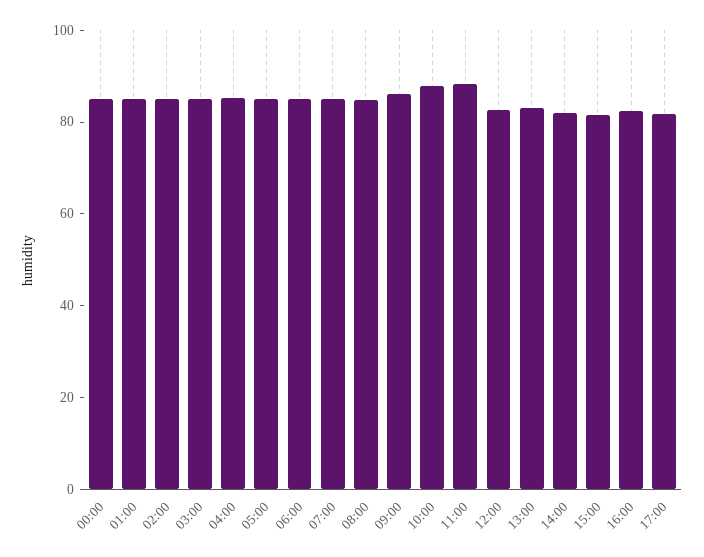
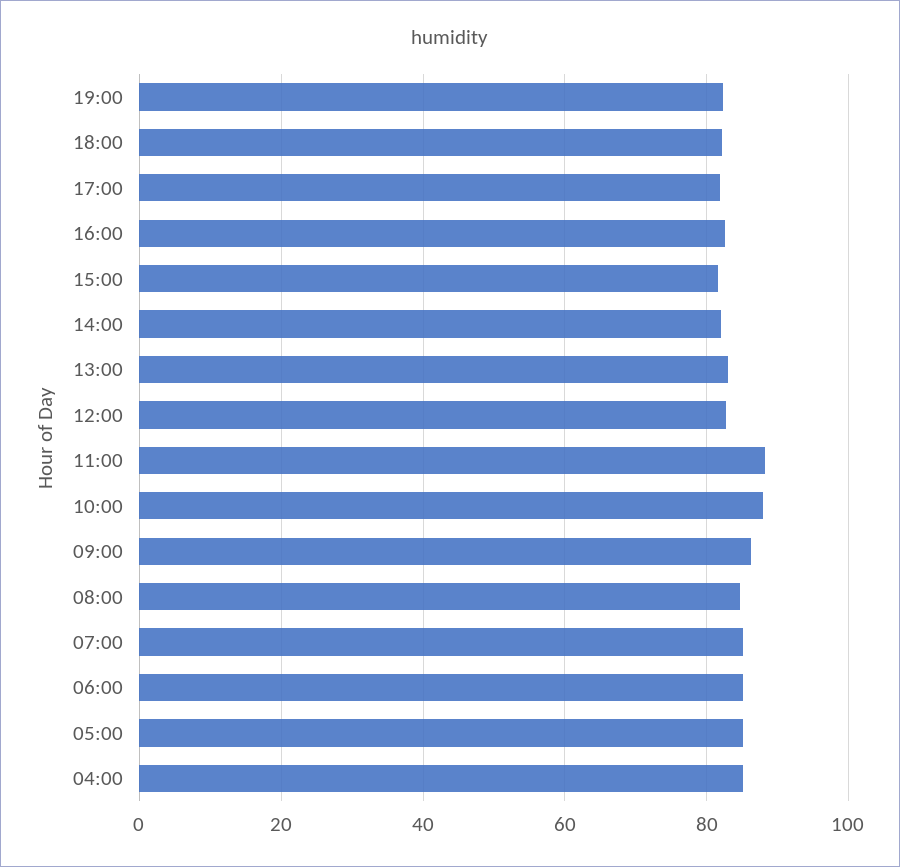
00:00: 85 -> none
01:00: 85 -> none
02:00: 85 -> none
03:00: 85 -> none
19:00: none -> 82
18:00: none -> 82

